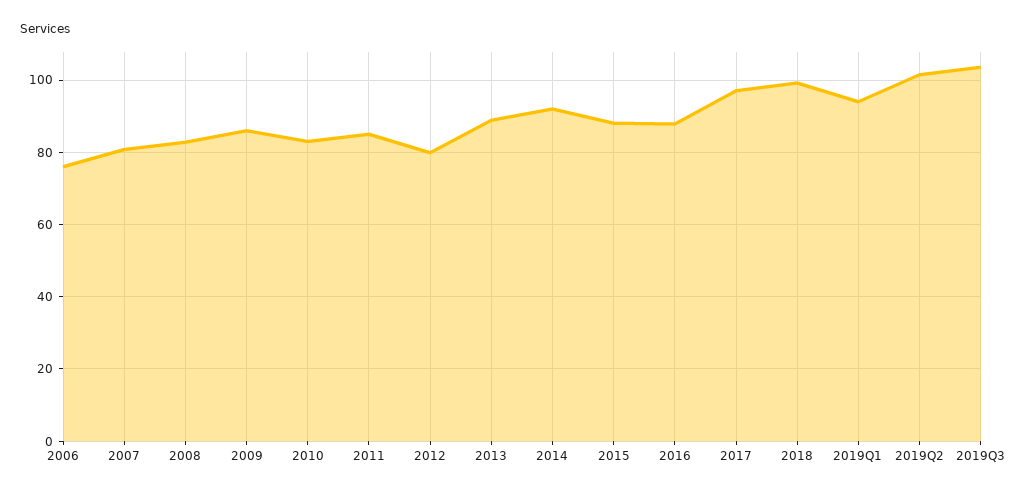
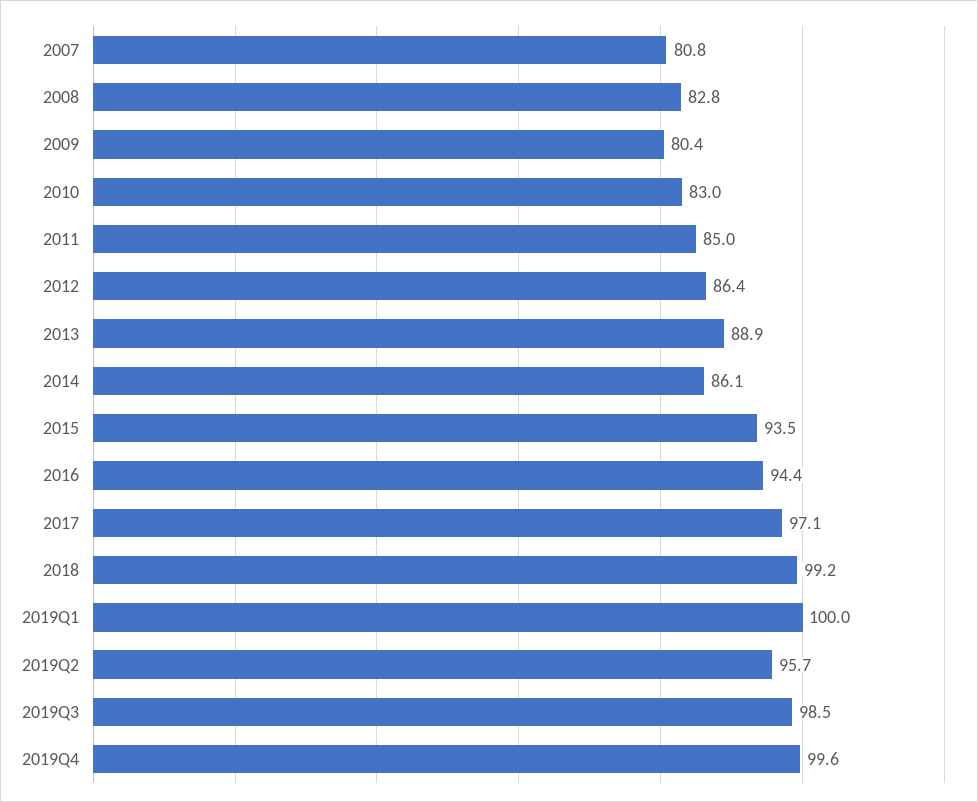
2006: 76 -> none
2009: 86 -> 80.4
2012: 80 -> 86.4
2014: 92 -> 86.1
2015: 88 -> 93.5
2016: 88 -> 94.4
2019Q1: 94 -> 100
2019Q2: 102 -> 95.7
2019Q3: 104 -> 98.5
2019Q4: none -> 99.6

